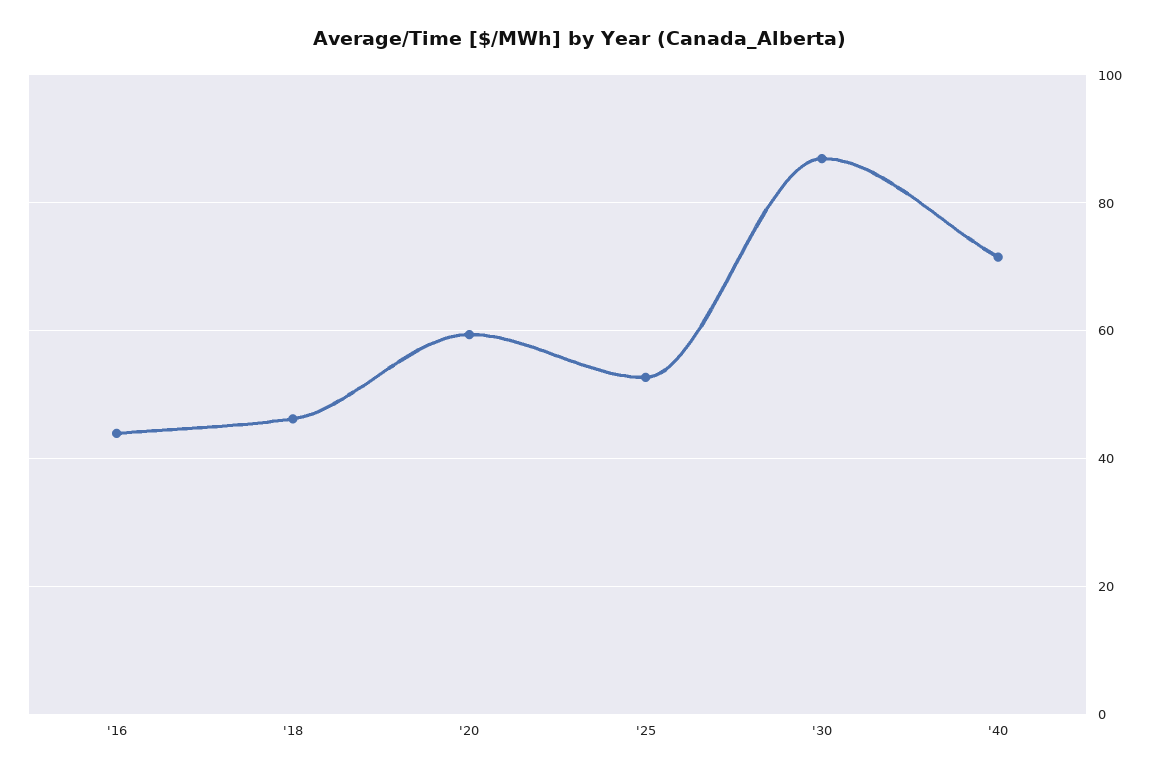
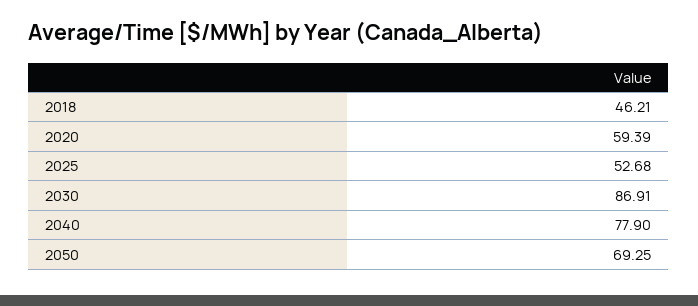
'16: 44 -> none
'40: 72 -> 77.9
2050: none -> 69.25

